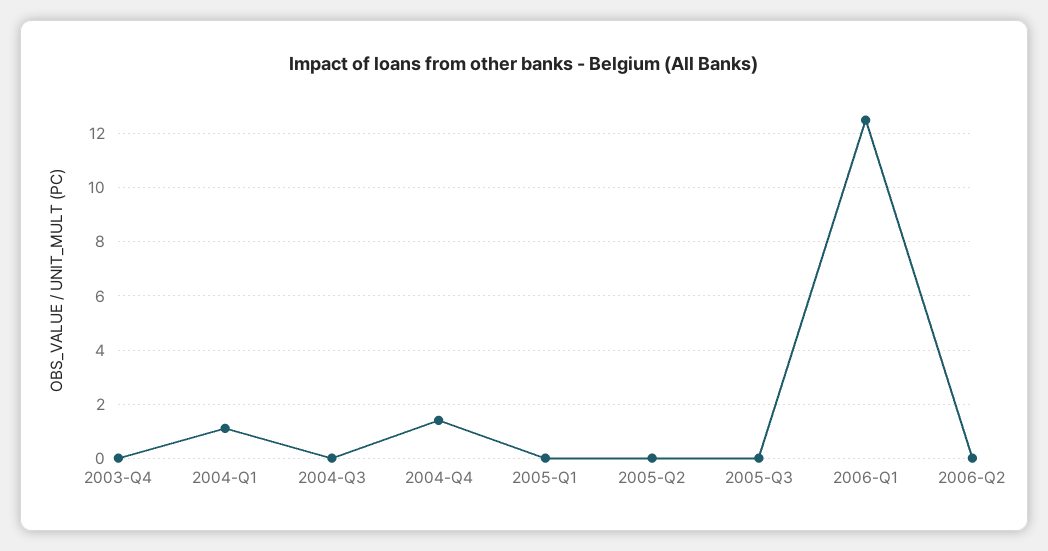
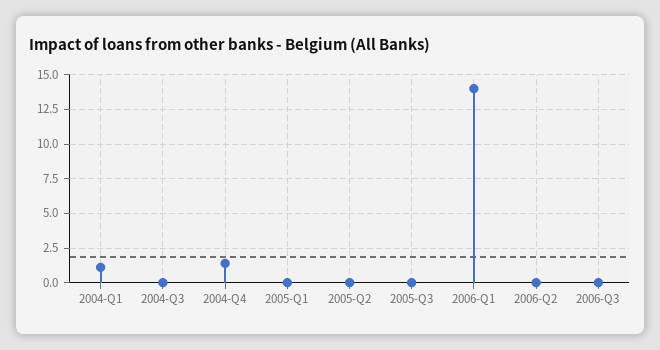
2003-Q4: 0 -> none
2006-Q1: 12.5 -> 14
2006-Q3: none -> 0

